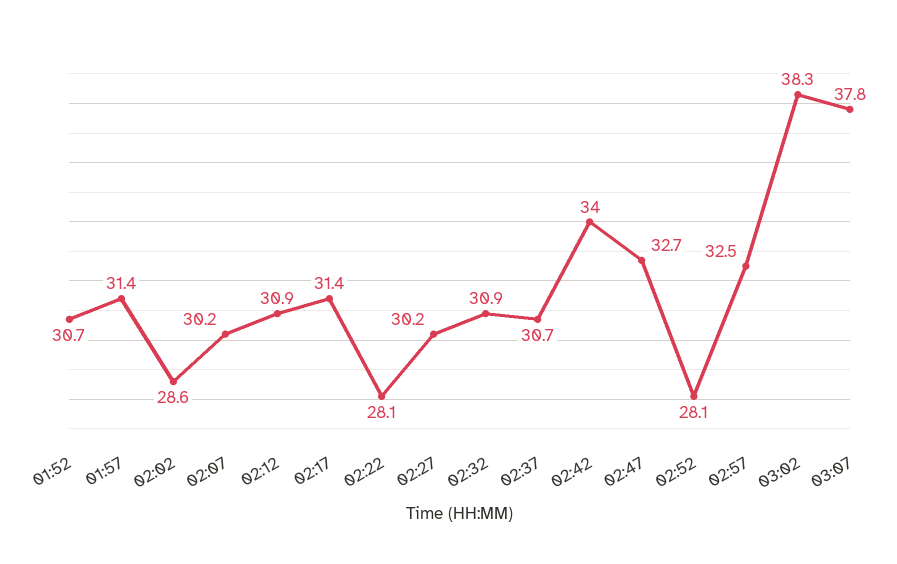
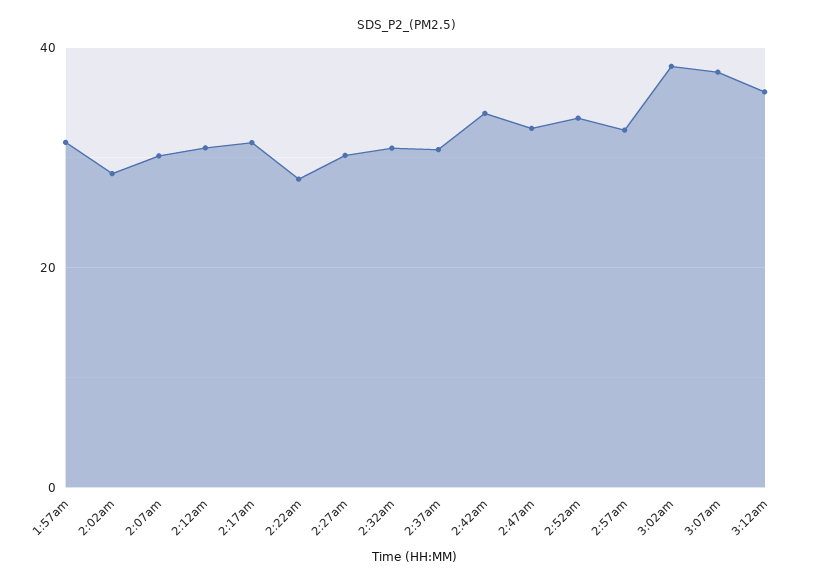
01:52: 30.7 -> none
02:52: 28.1 -> 34
3:12am: none -> 36

